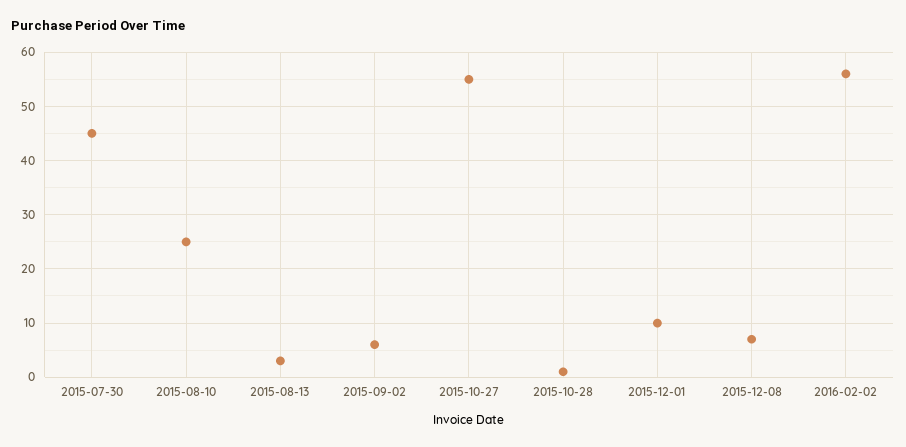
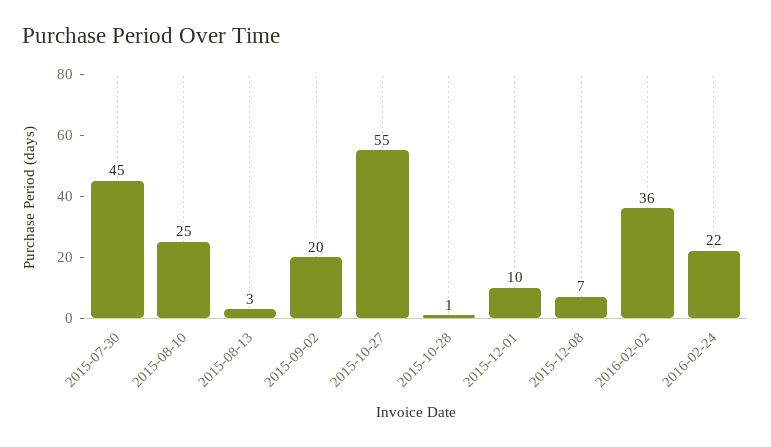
2015-09-02: 5 -> 20
2016-02-02: 55 -> 36
2016-02-24: none -> 22

